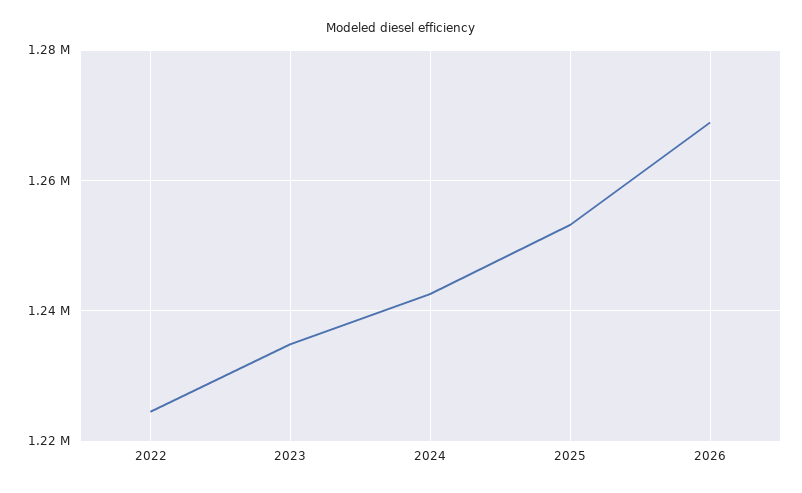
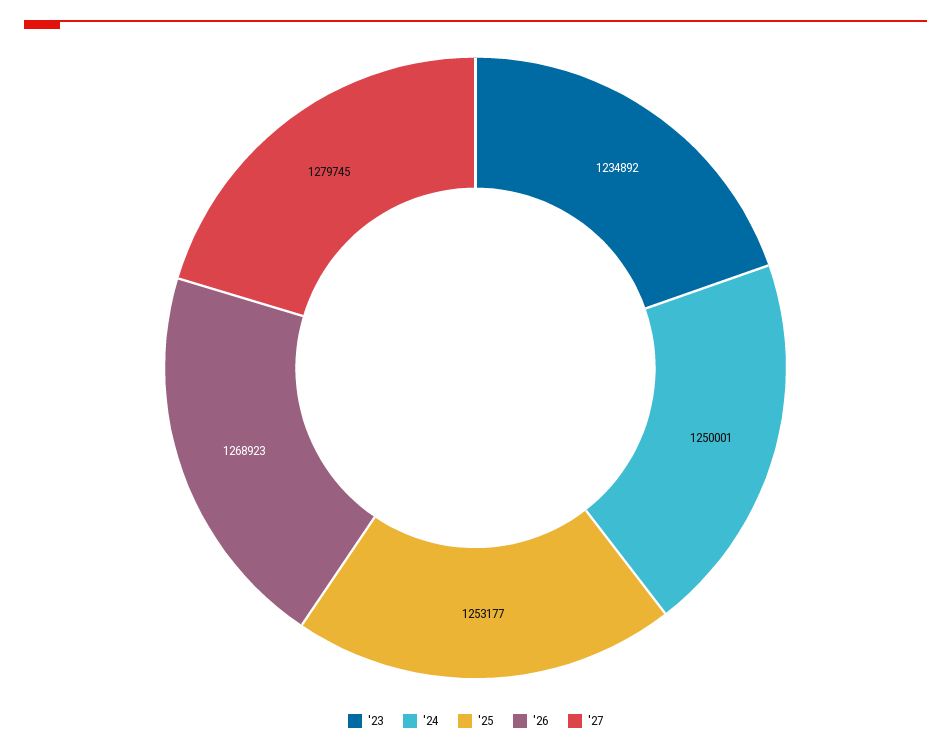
2022: 1224000 -> none
2024: 1242000 -> 1250001
'27: none -> 1279745

